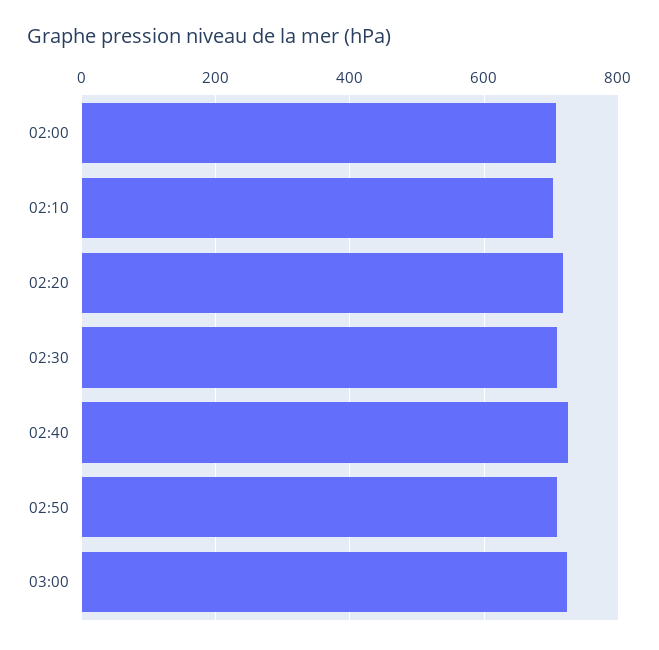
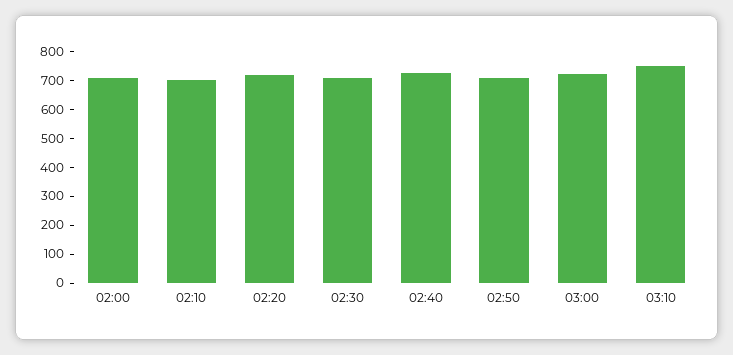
03:10: none -> 750

